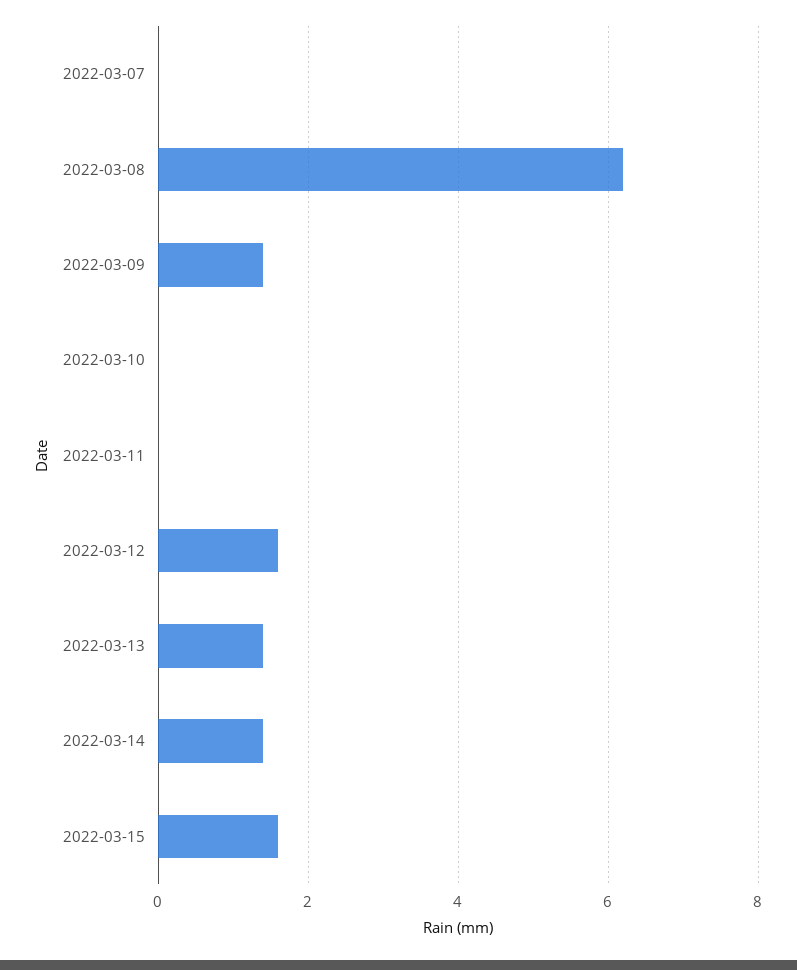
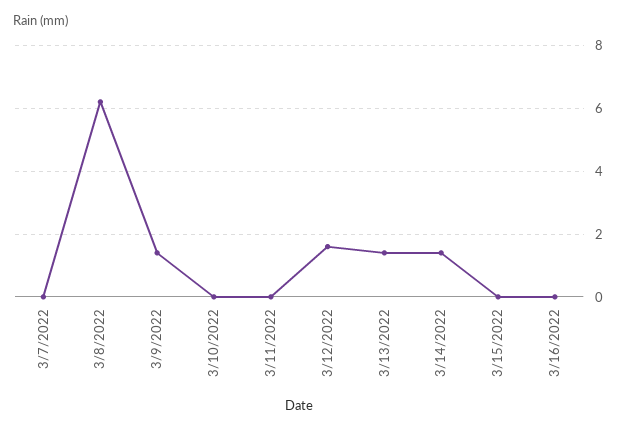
2022-03-15: 1.5 -> 0
3/16/2022: none -> 0

